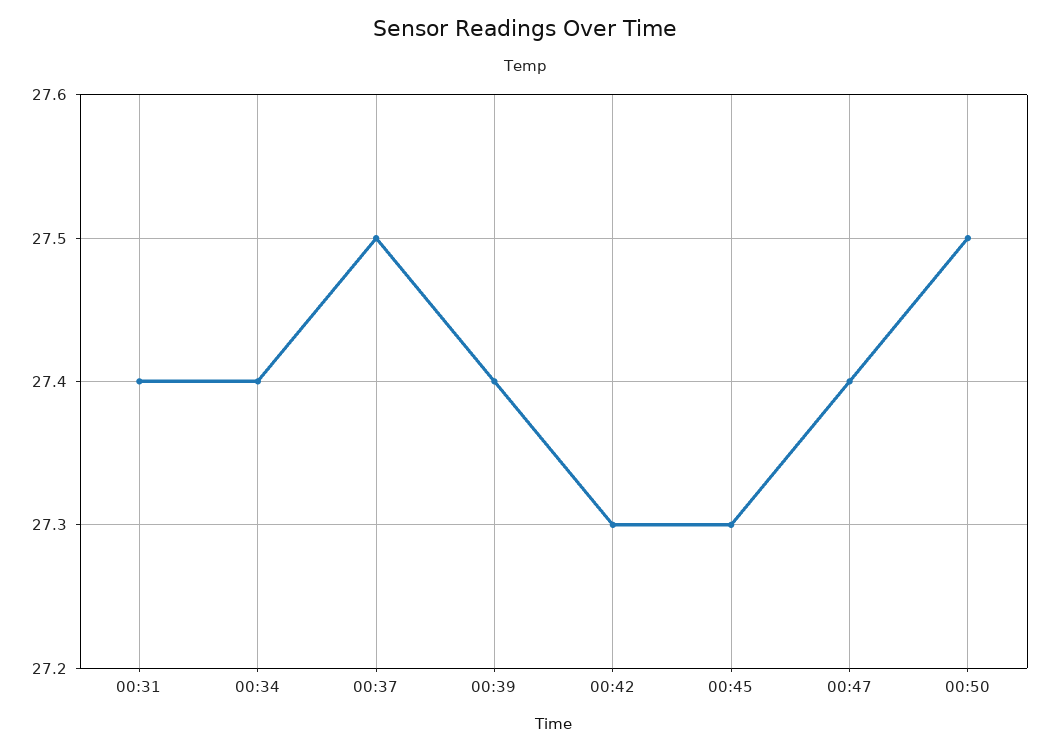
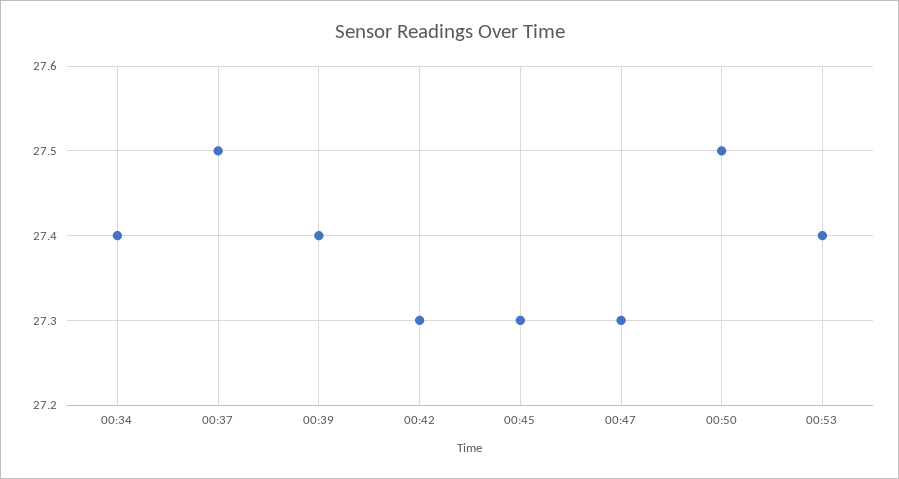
00:31: 27.4 -> none
00:47: 27.4 -> 27.3
00:53: none -> 27.4

